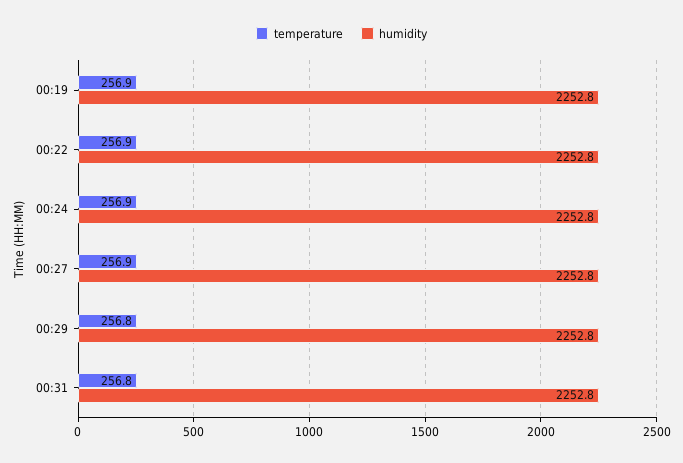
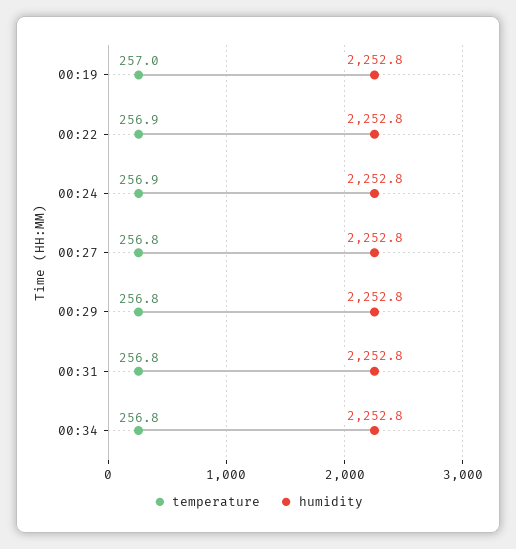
temperature, 00:19: 256.9 -> 257
temperature, 00:27: 256.9 -> 256.8
temperature, 00:34: none -> 256.8
humidity, 00:34: none -> 2252.8

